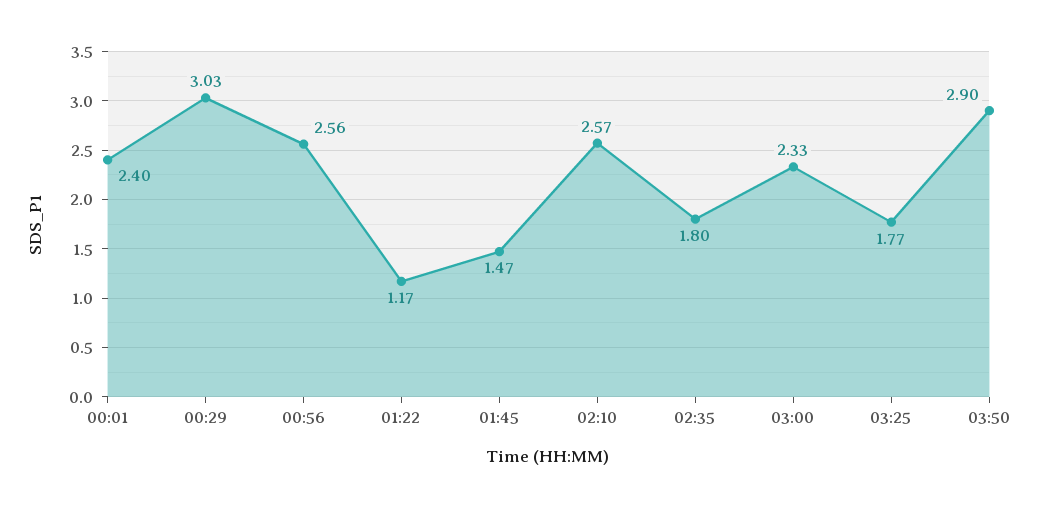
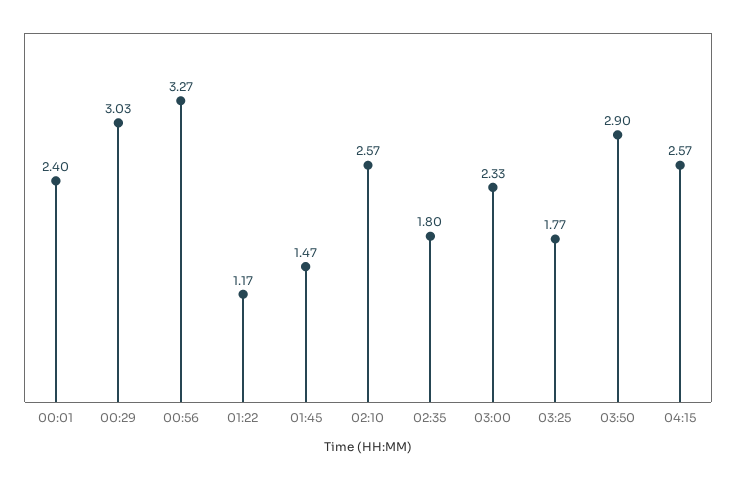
00:56: 2.56 -> 3.27
04:15: none -> 2.57

